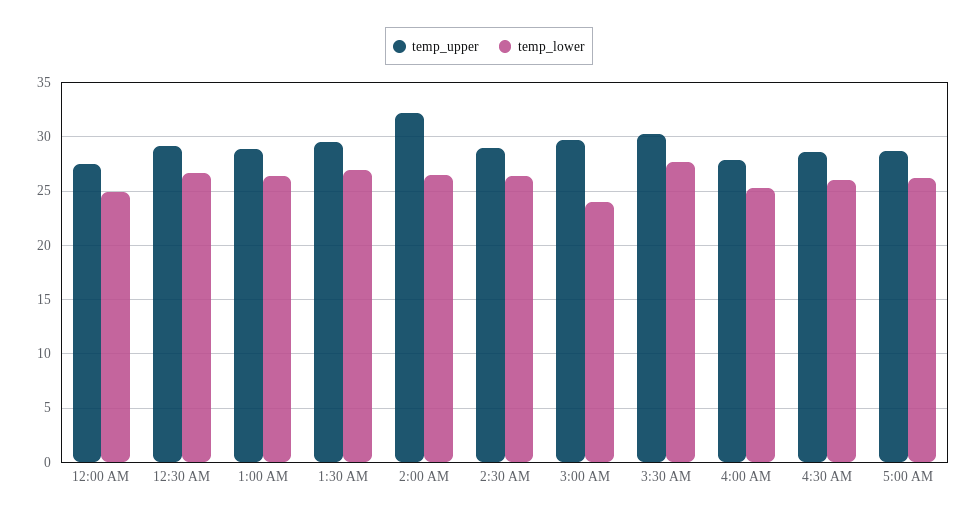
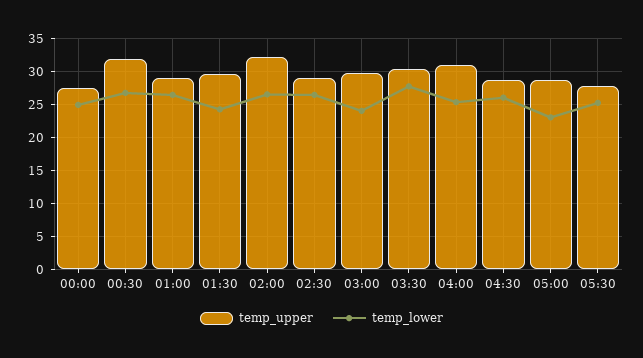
temp_upper, 12:30 AM: 29 -> 32
temp_lower, 1:30 AM: 27 -> 24
temp_upper, 4:00 AM: 28 -> 31
temp_lower, 5:00 AM: 26 -> 23
temp_upper, 05:30: none -> 28
temp_lower, 05:30: none -> 25

